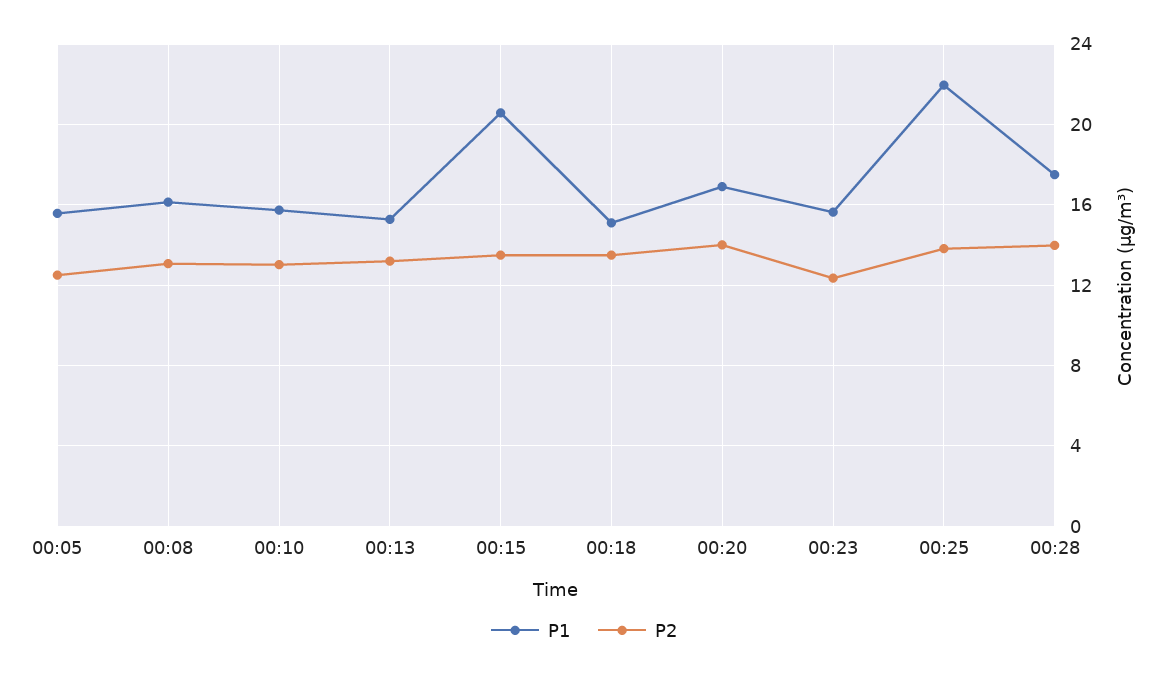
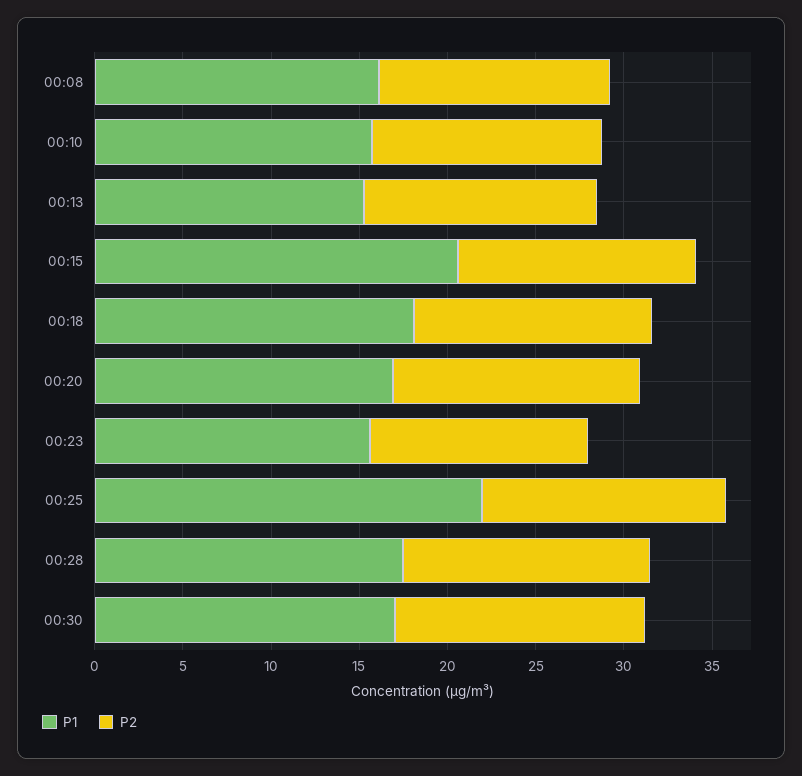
P1, 00:05: 15.5 -> none
P2, 00:05: 12.5 -> none
P1, 00:18: 15 -> 18
P1, 00:30: none -> 17
P2, 00:30: none -> 14

